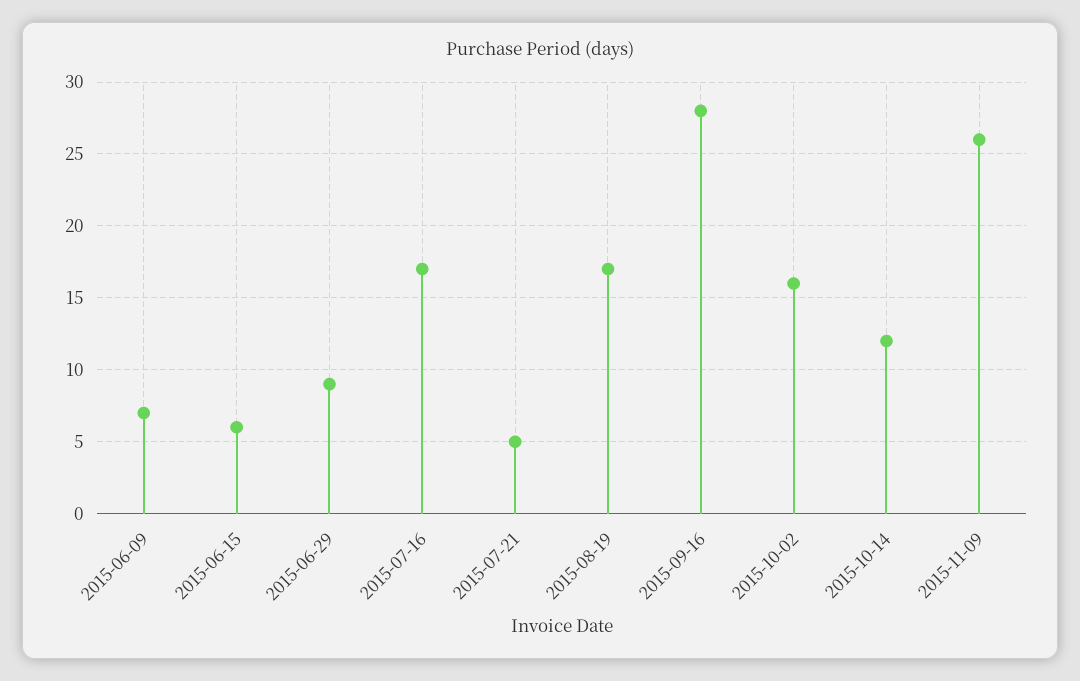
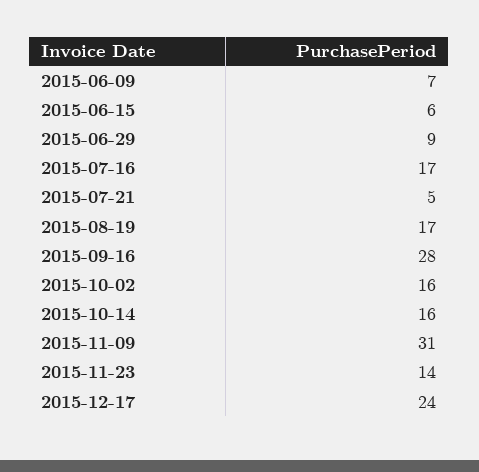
2015-10-14: 12 -> 16
2015-11-09: 26 -> 31
2015-11-23: none -> 14
2015-12-17: none -> 24

